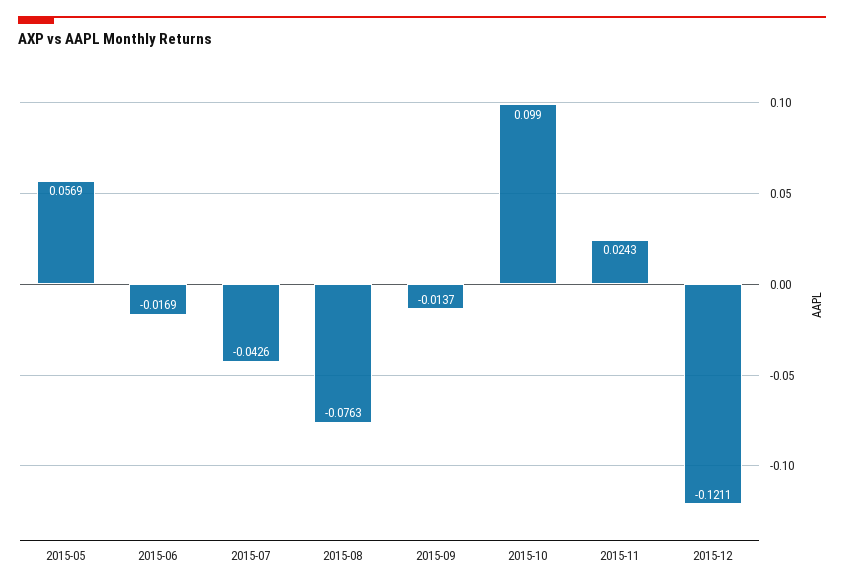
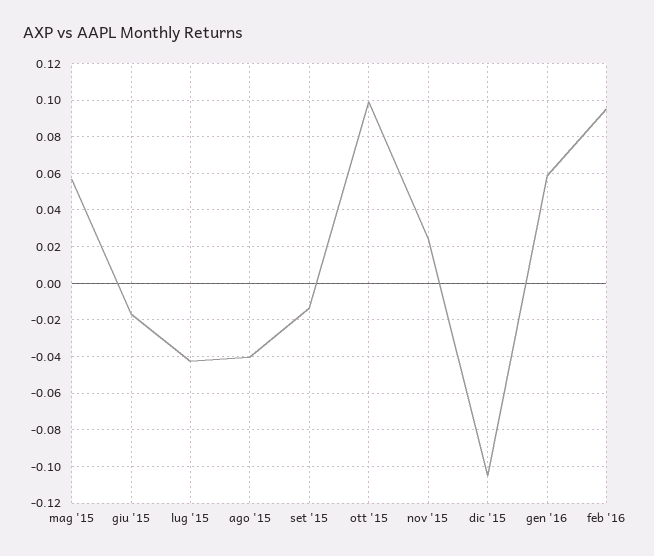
2015-08: -0.0763 -> -0.04
2015-12: -0.1211 -> -0.105
gen '16: none -> 0.06
feb '16: none -> 0.095

